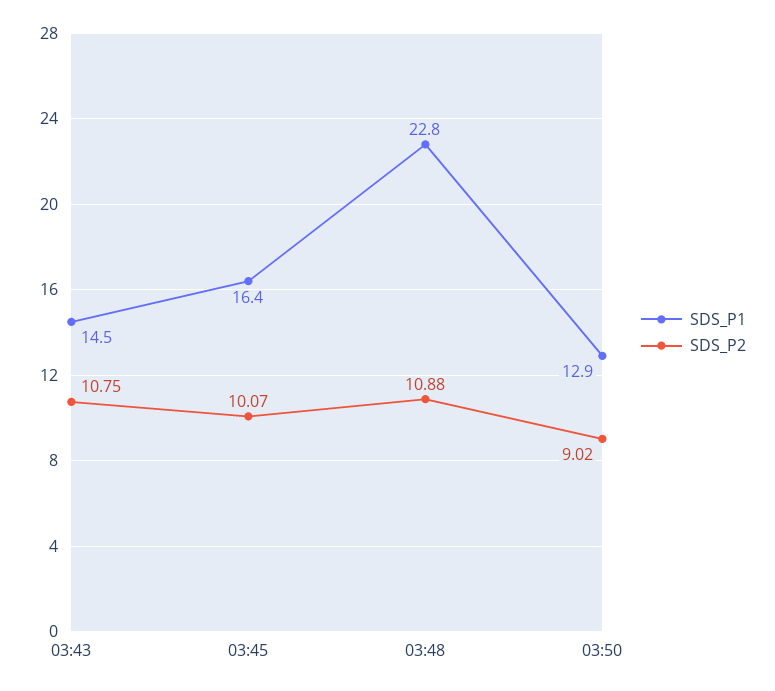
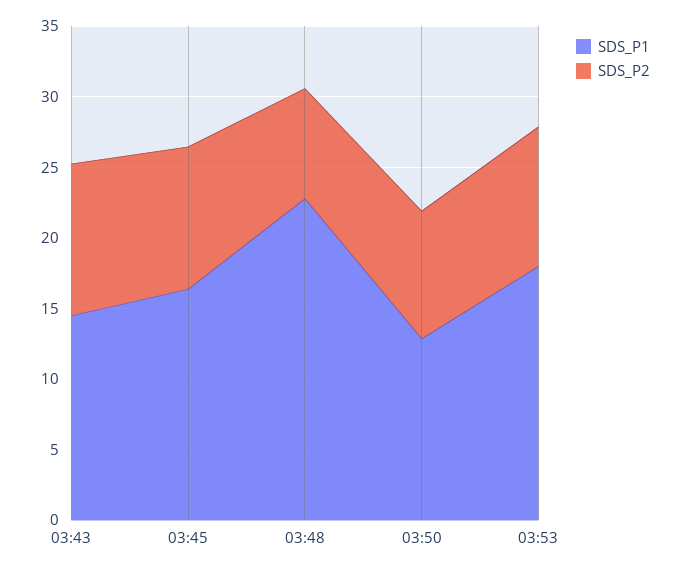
SDS_P2, 03:48: 10.88 -> 8
SDS_P1, 03:53: none -> 18
SDS_P2, 03:53: none -> 10

